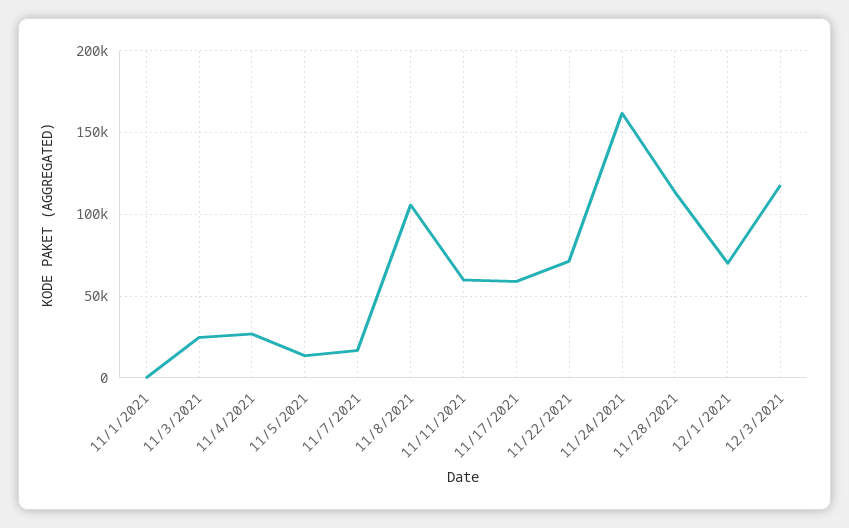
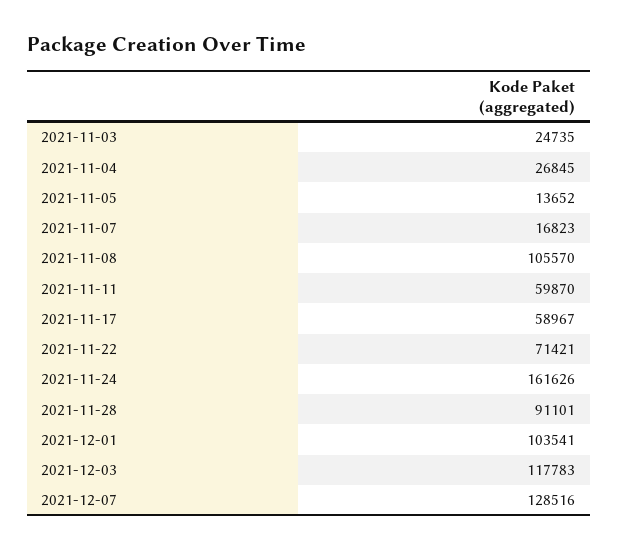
11/1/2021: 0 -> none
11/28/2021: 115000 -> 91101
12/1/2021: 70000 -> 103541
2021-12-07: none -> 128516

